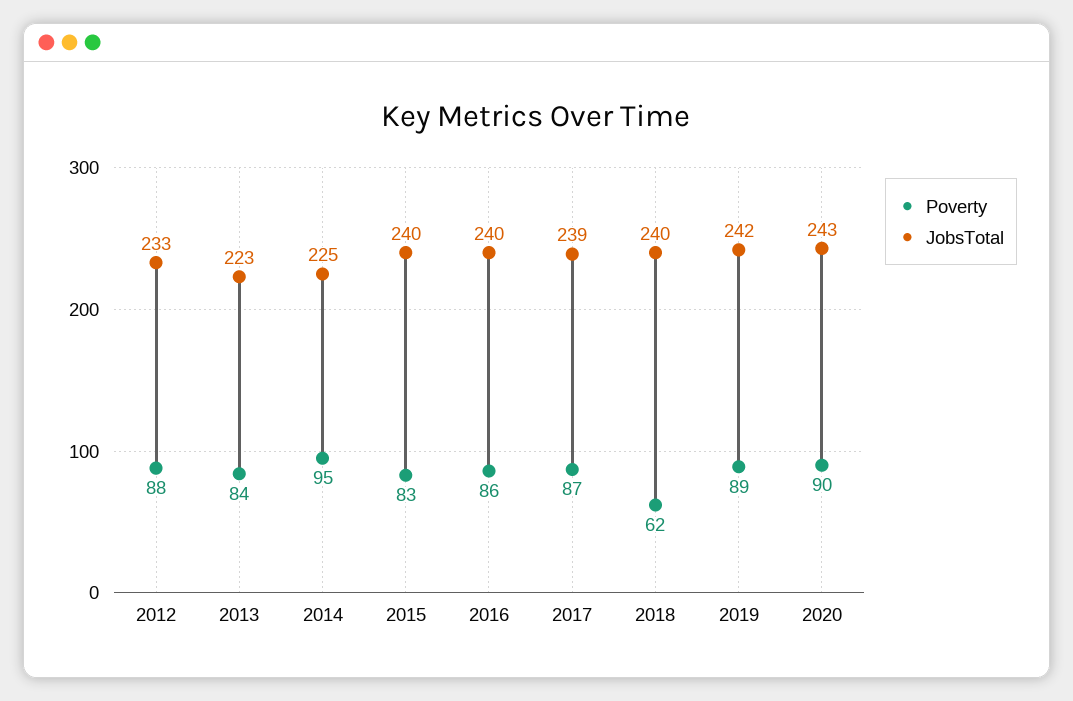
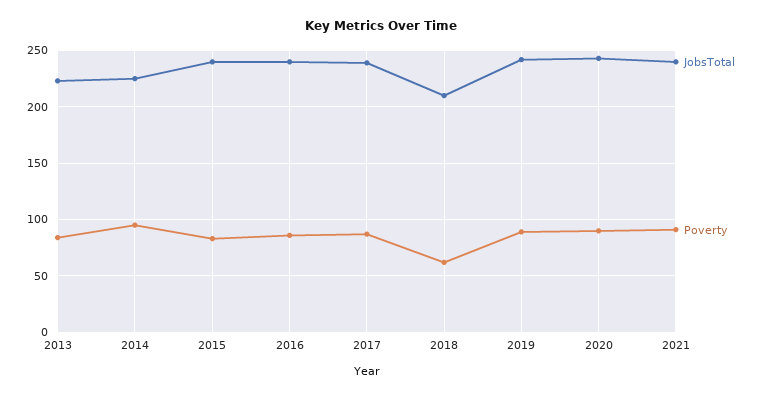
Poverty, 2012: 88 -> none
JobsTotal, 2012: 233 -> none
JobsTotal, 2018: 240 -> 210
JobsTotal, 2021: none -> 240
Poverty, 2021: none -> 90

